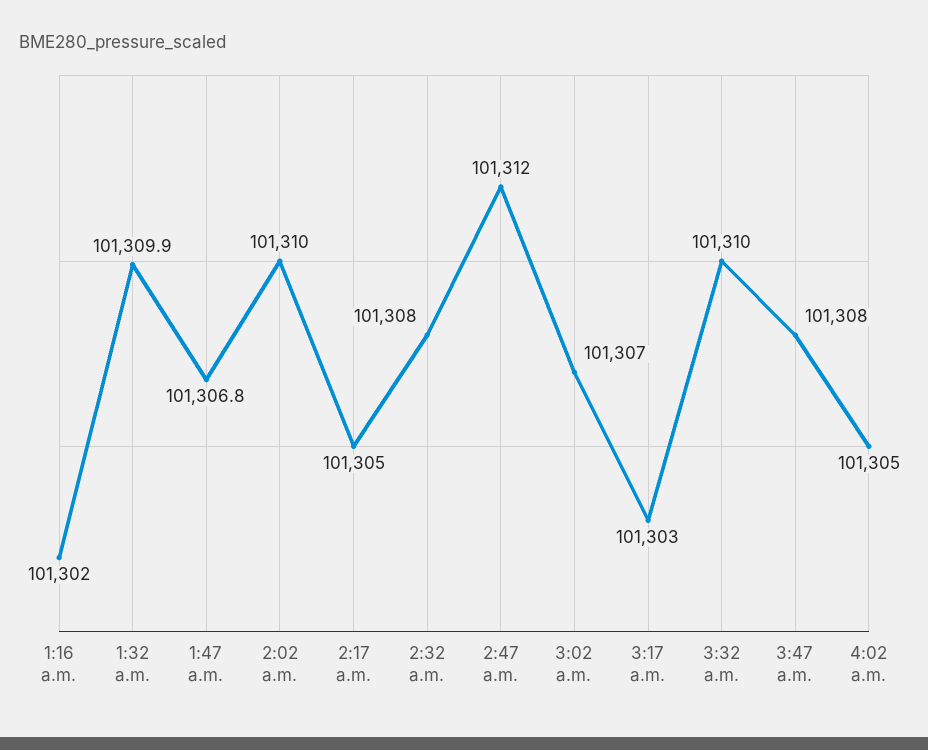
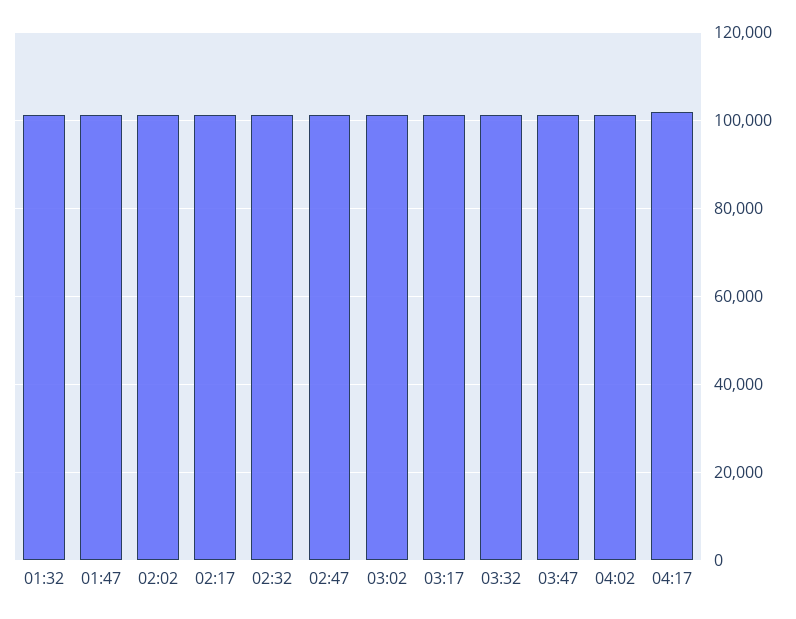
1:16 a.m.: 101302 -> none
04:17: none -> 102000

